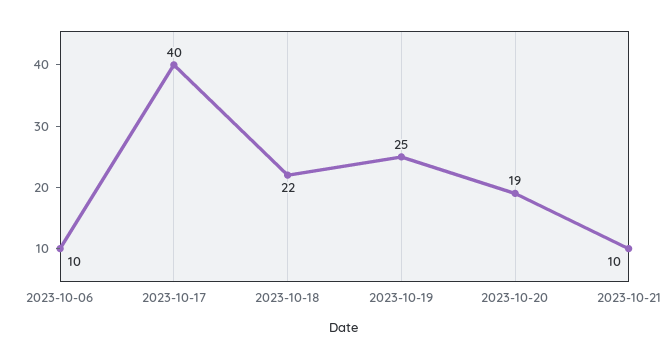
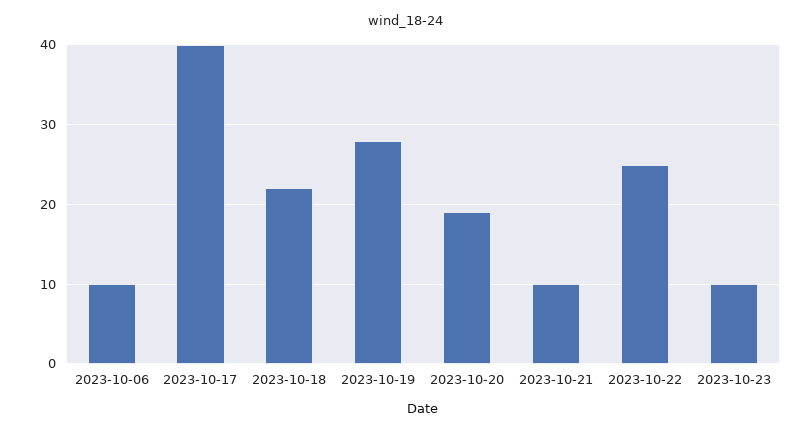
2023-10-19: 25 -> 28
2023-10-22: none -> 25
2023-10-23: none -> 10

